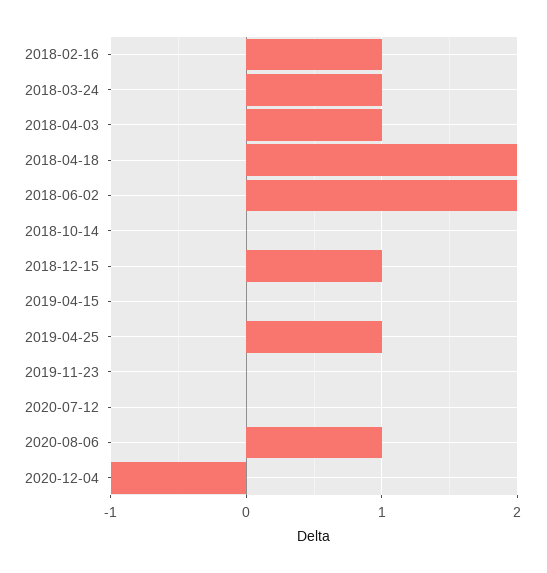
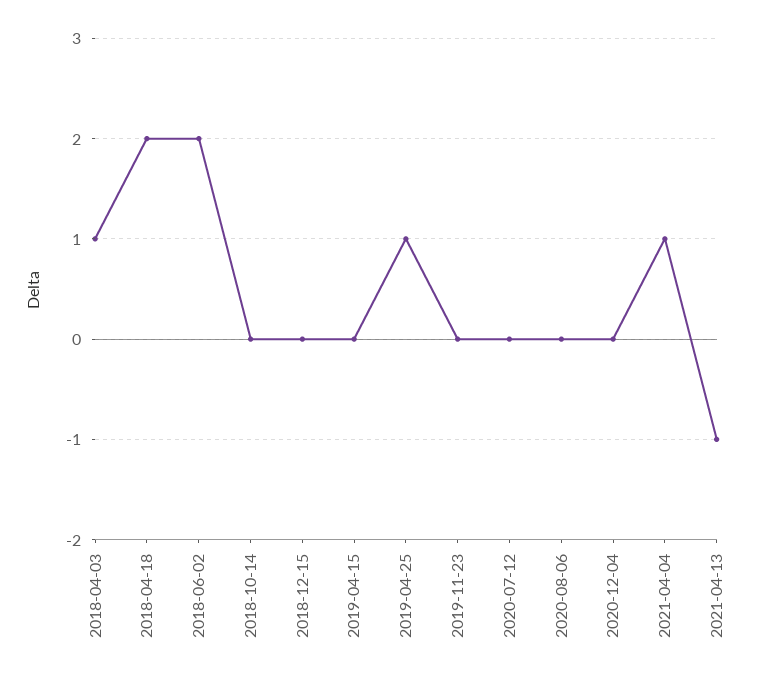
2018-02-16: 1 -> none
2018-03-24: 1 -> none
2018-12-15: 1 -> 0
2020-08-06: 1 -> 0
2020-12-04: -1 -> 0
2021-04-04: none -> 1
2021-04-13: none -> -1

